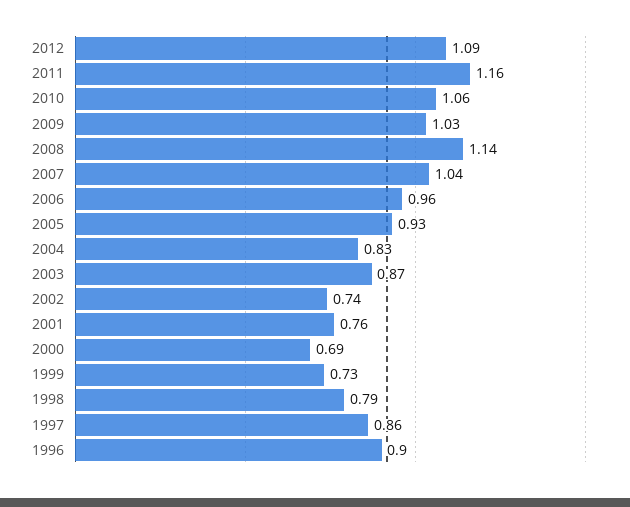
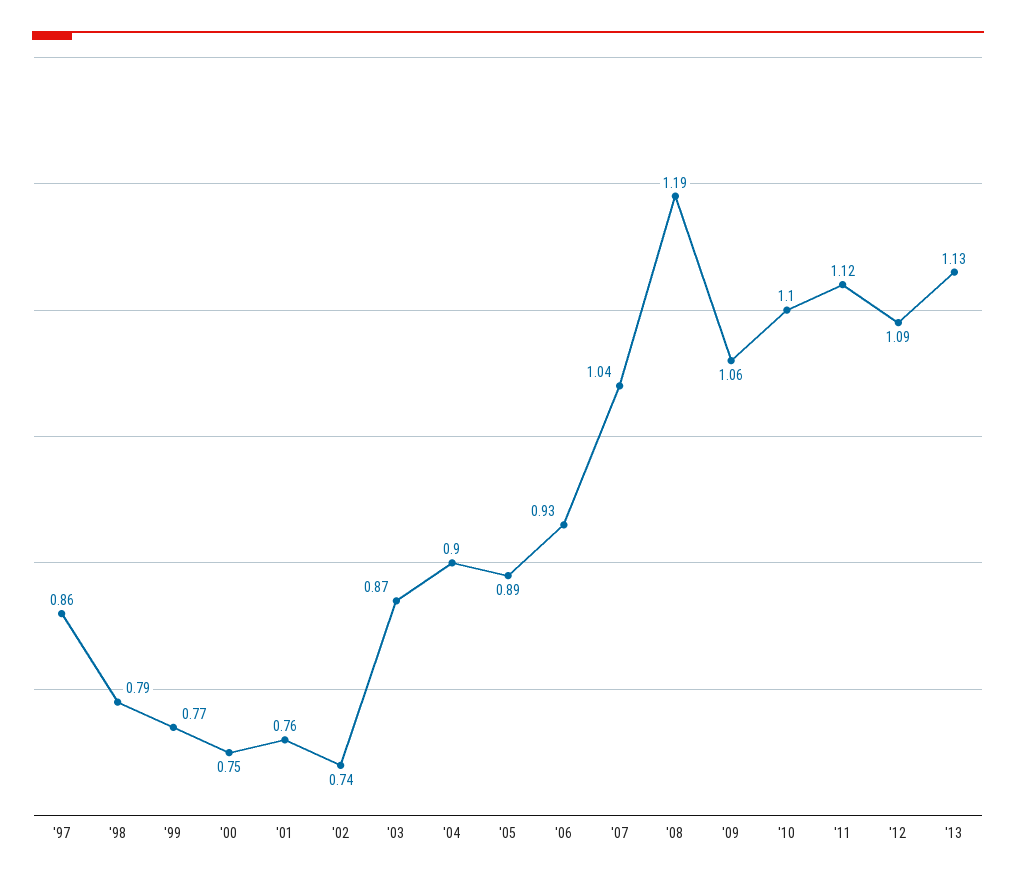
2011: 1.16 -> 1.12
2010: 1.06 -> 1.1
2009: 1.03 -> 1.06
2008: 1.14 -> 1.19
2006: 0.96 -> 0.93
2005: 0.93 -> 0.89
2004: 0.83 -> 0.9
2000: 0.69 -> 0.75
1999: 0.73 -> 0.77
1996: 0.9 -> none
'13: none -> 1.13

